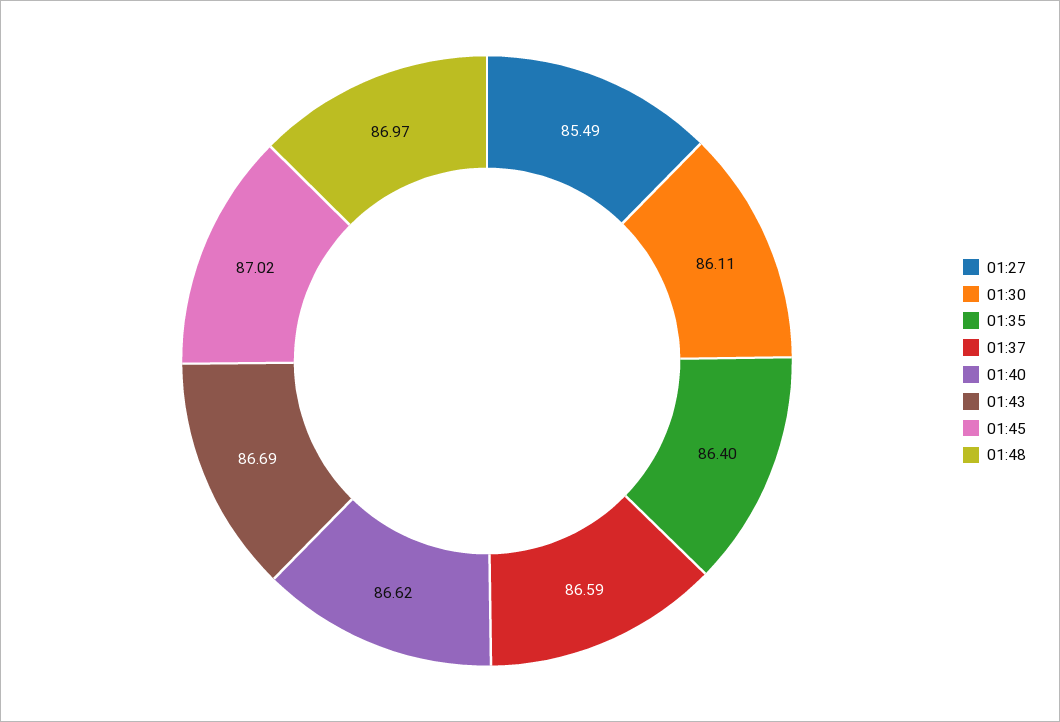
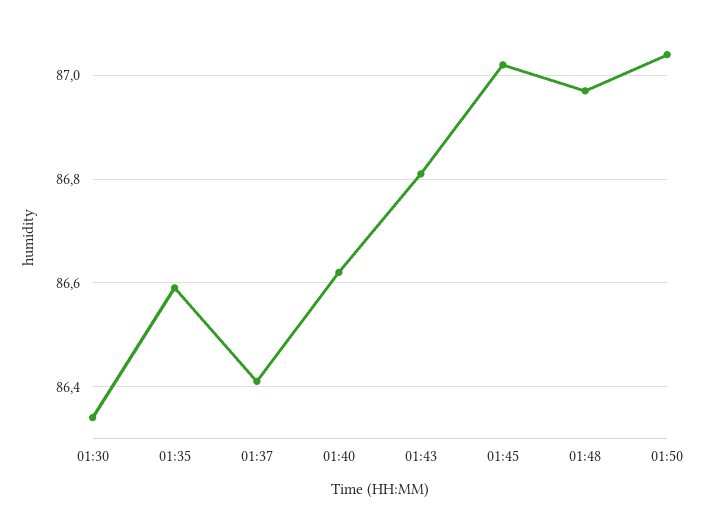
01:27: 85.49 -> none
01:30: 86.11 -> 86.35
01:35: 86.4 -> 86.6
01:37: 86.59 -> 86.4
01:43: 86.69 -> 86.8
01:50: none -> 87.05

